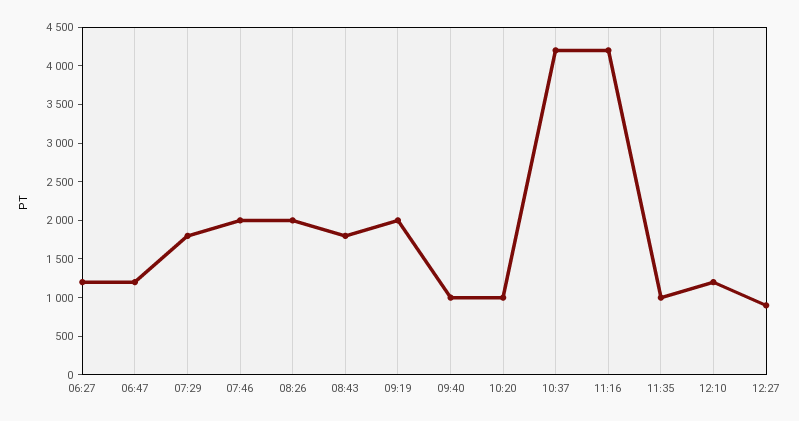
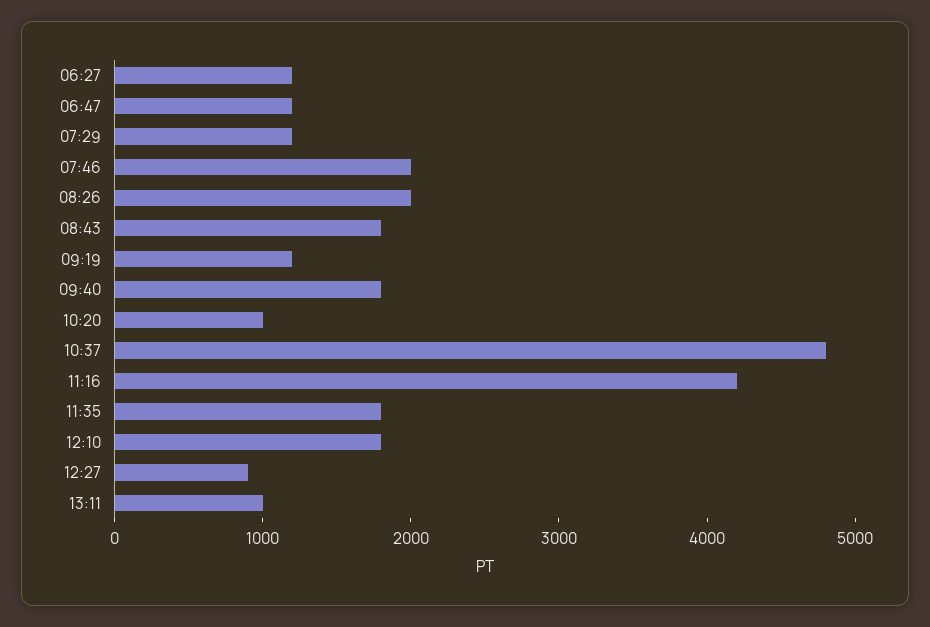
07:29: 1750 -> 1200
09:19: 2000 -> 1200
09:40: 1000 -> 1800
10:37: 4250 -> 4800
11:35: 1000 -> 1800
12:10: 1250 -> 1800
13:11: none -> 1000

